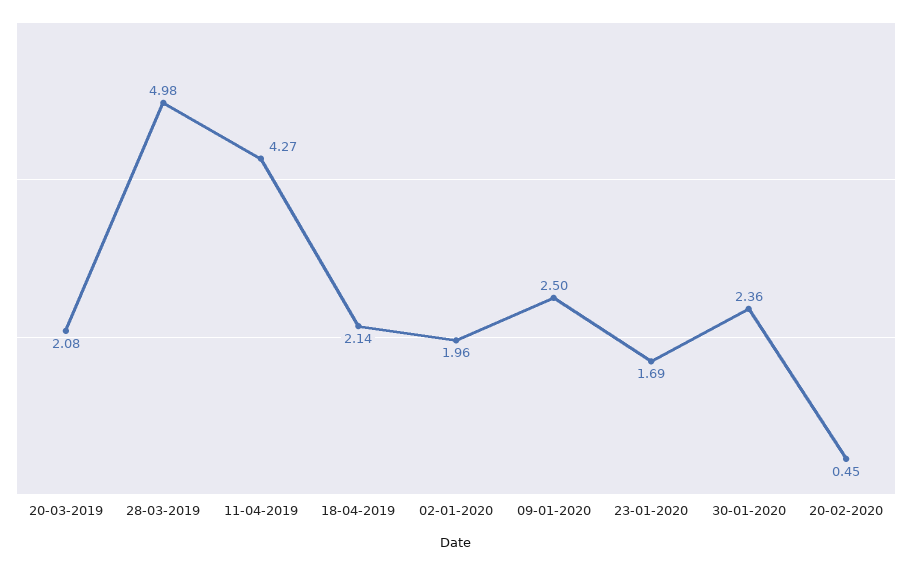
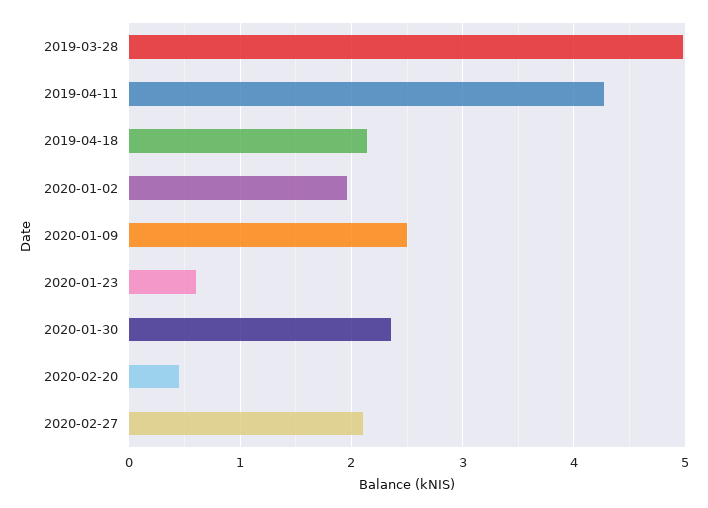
20-03-2019: 2.08 -> none
23-01-2020: 1.69 -> 0.6
2020-02-27: none -> 2.1

